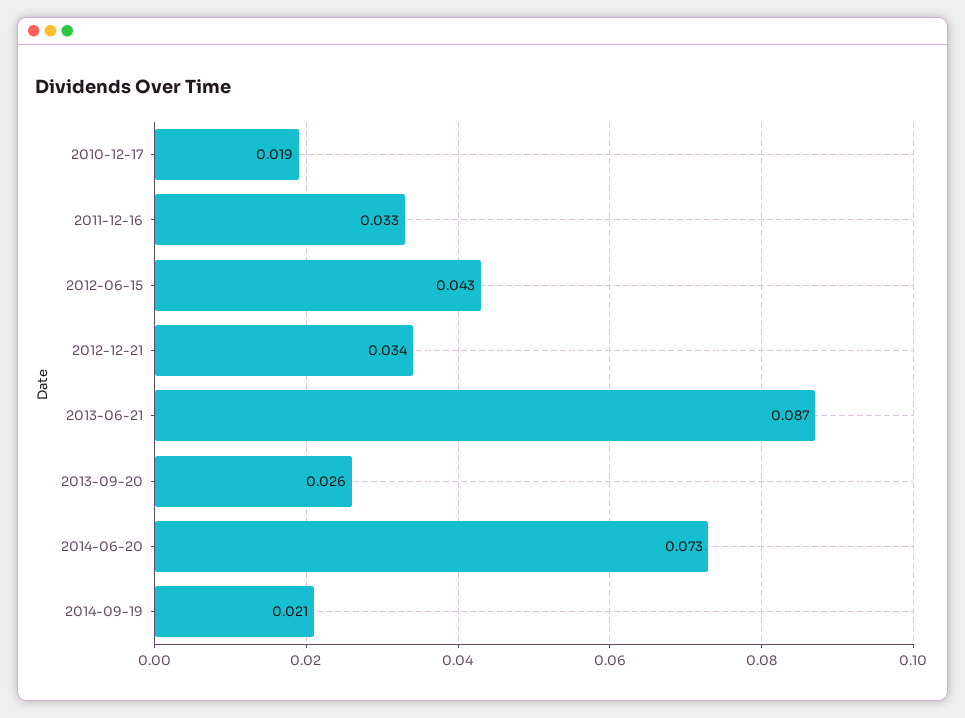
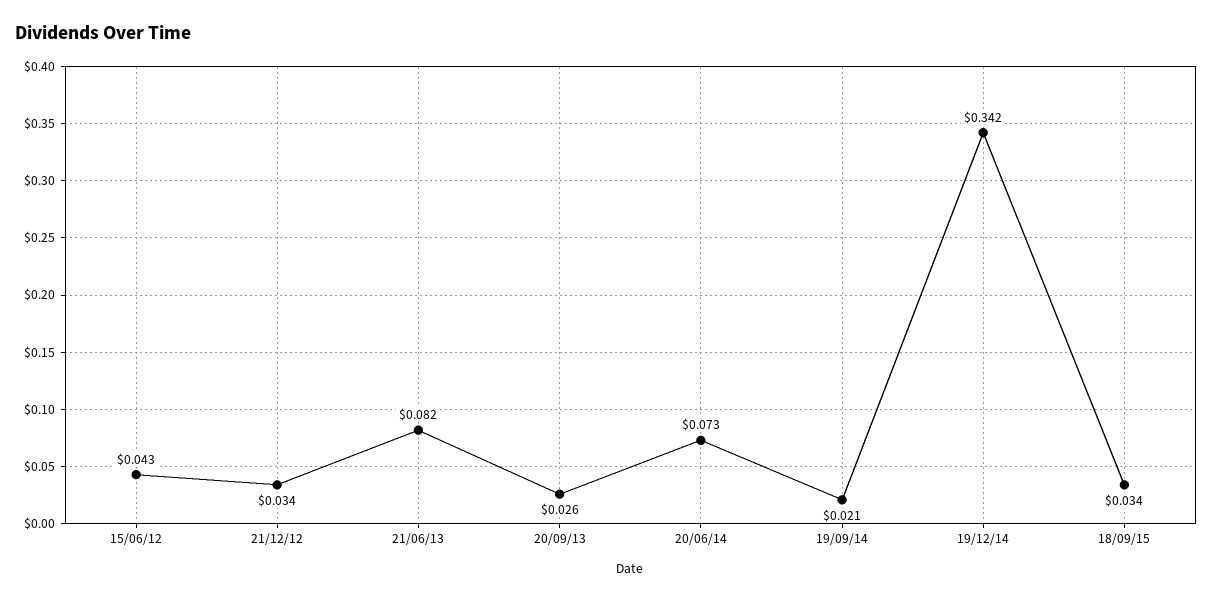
2010-12-17: 0.019 -> none
2011-12-16: 0.033 -> none
2013-06-21: 0.087 -> 0.082
19/12/14: none -> 0.342
18/09/15: none -> 0.034

